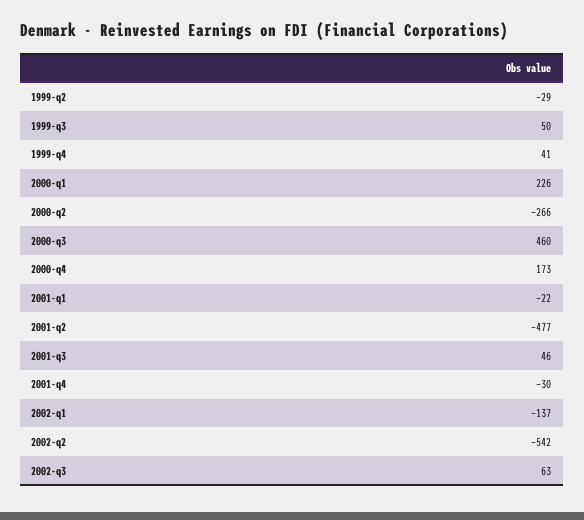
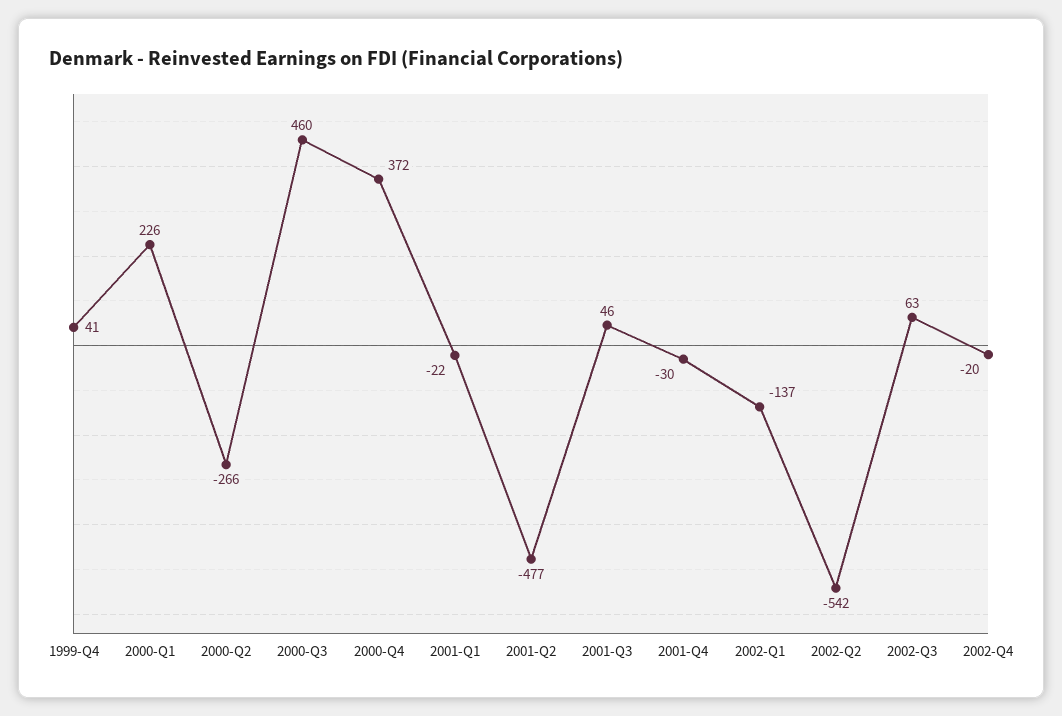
1999-q2: -29 -> none
1999-q3: 50 -> none
2000-q4: 173 -> 372
2002-Q4: none -> -20

